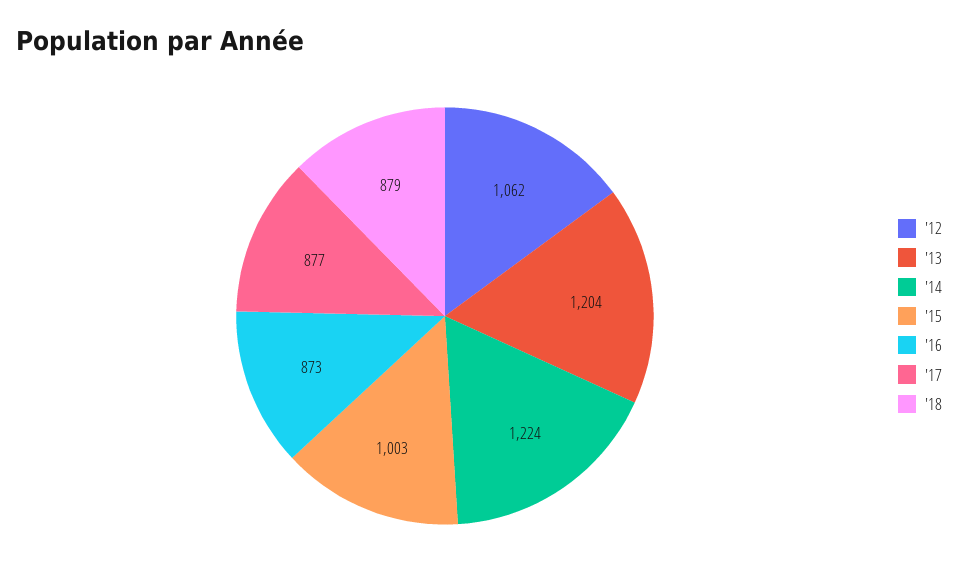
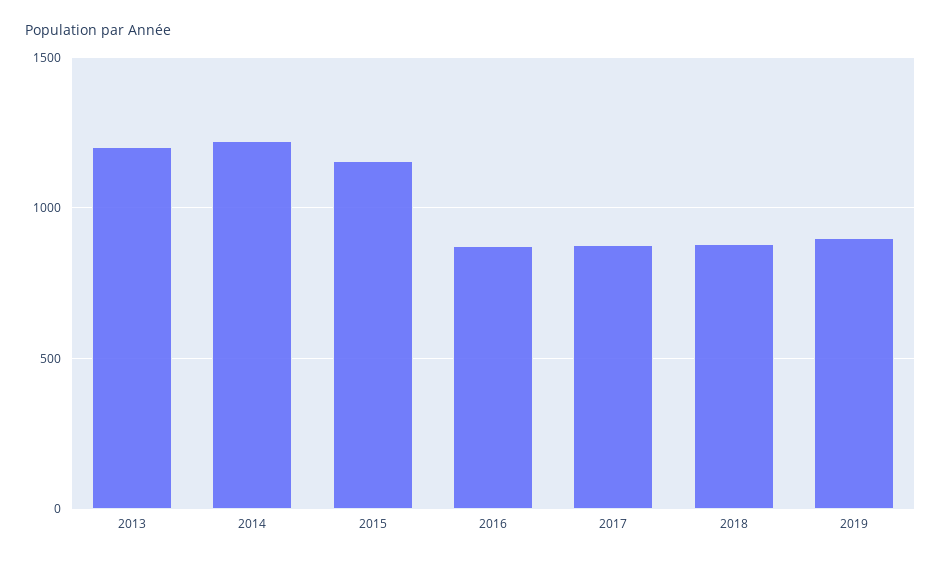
'12: 1062 -> none
'15: 1003 -> 1150
2019: none -> 900

